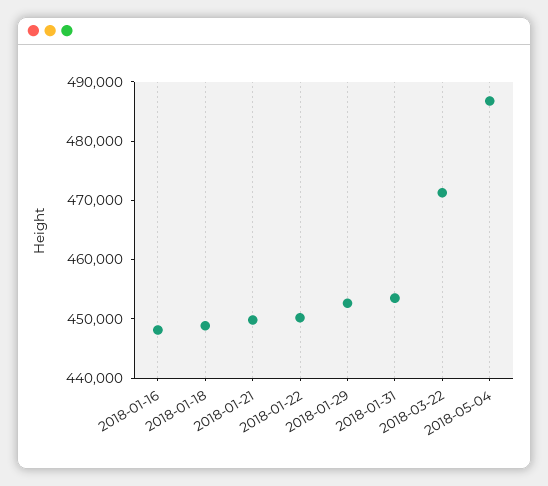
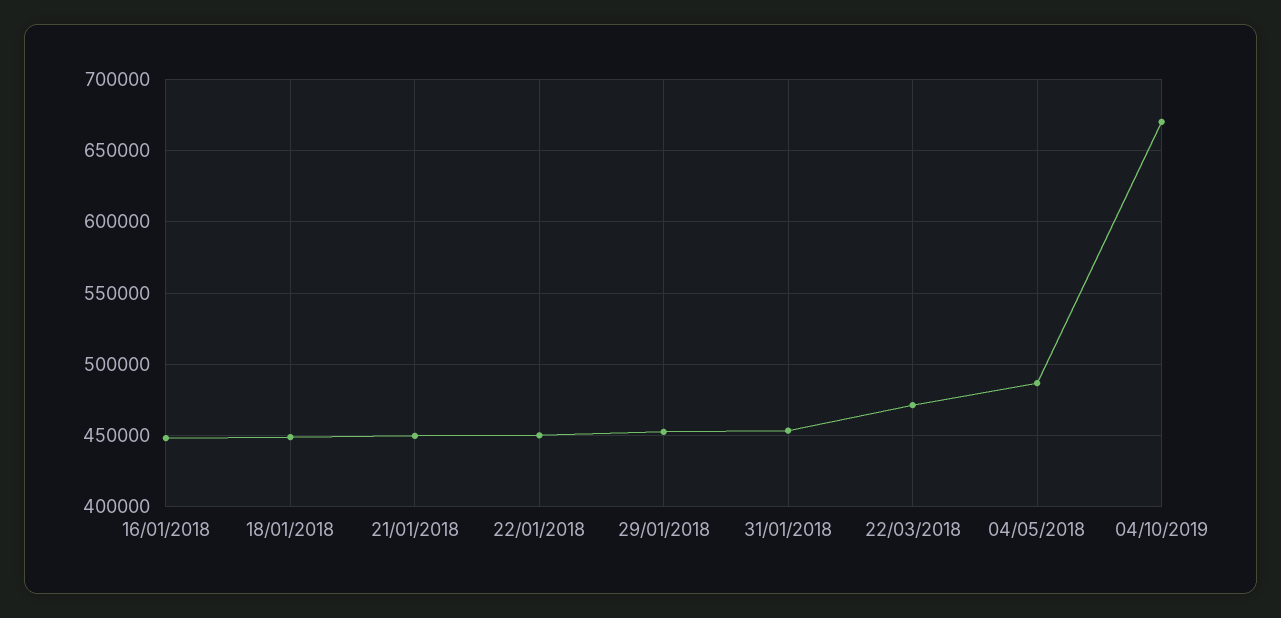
04/10/2019: none -> 670000

